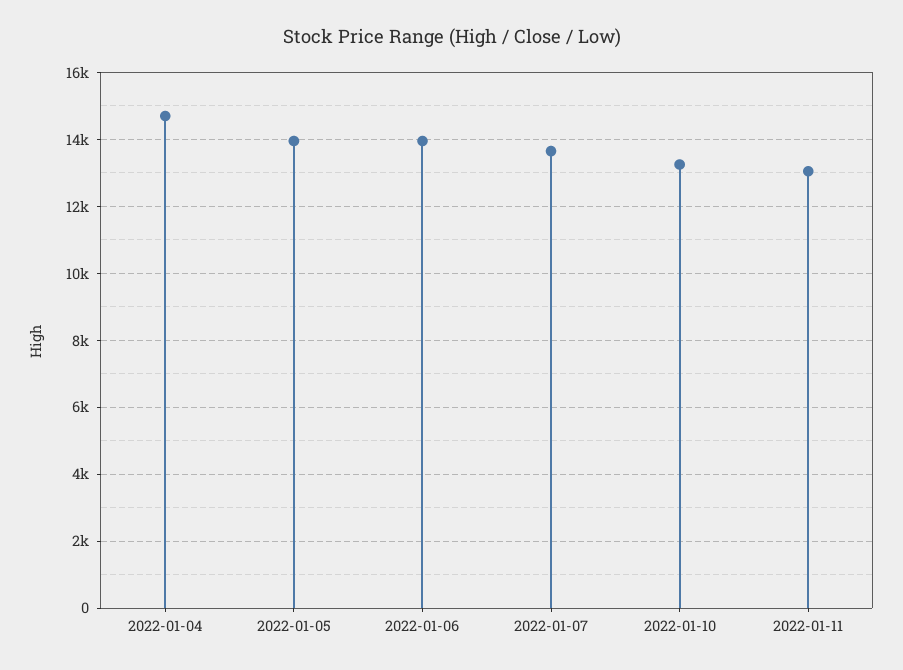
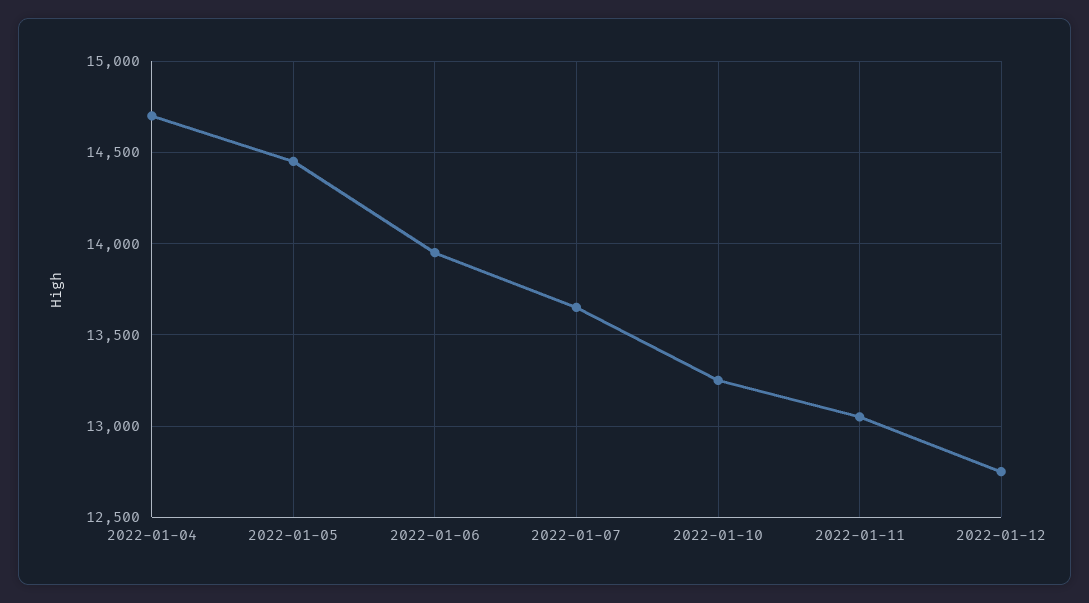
2022-01-05: 14000 -> 14450
2022-01-12: none -> 12750

